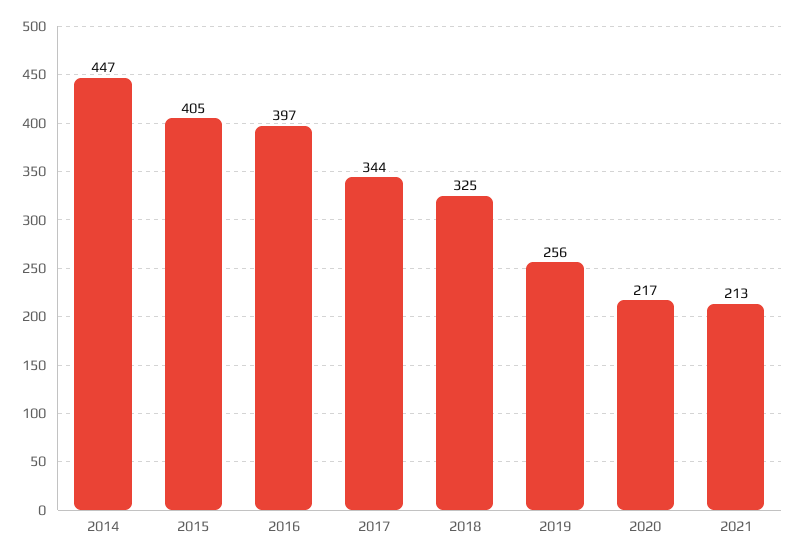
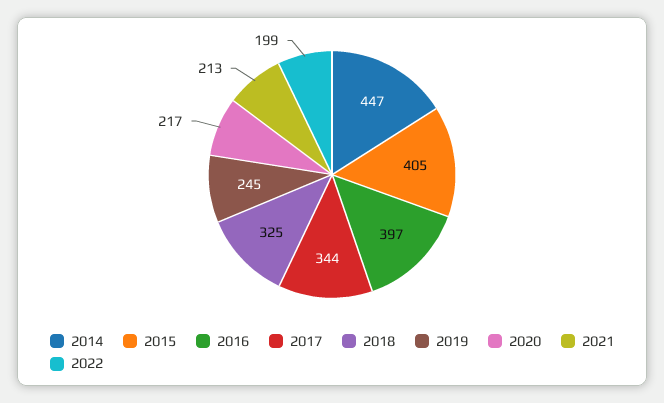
2019: 256 -> 245
2022: none -> 199

